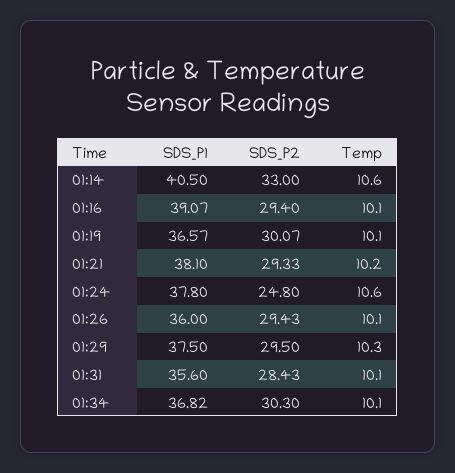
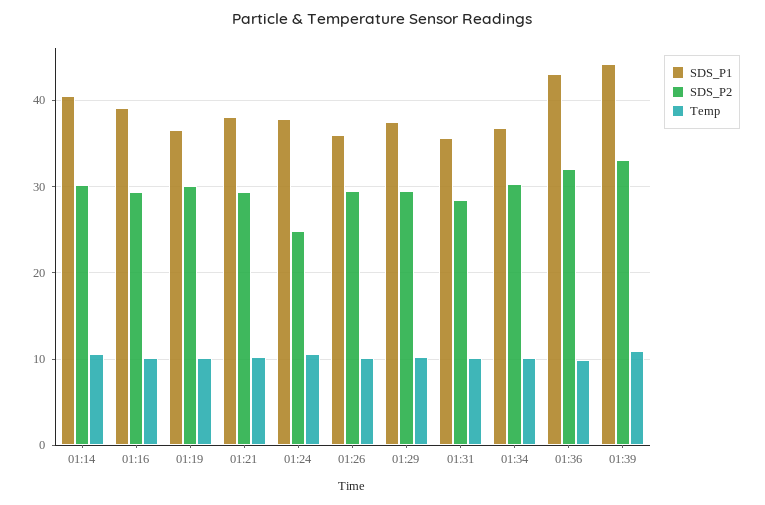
SDS_P2, 01:14: 33 -> 30
SDS_P1, 01:36: none -> 43
SDS_P2, 01:36: none -> 32
Temp, 01:36: none -> 10
SDS_P1, 01:39: none -> 44
SDS_P2, 01:39: none -> 33
Temp, 01:39: none -> 11

